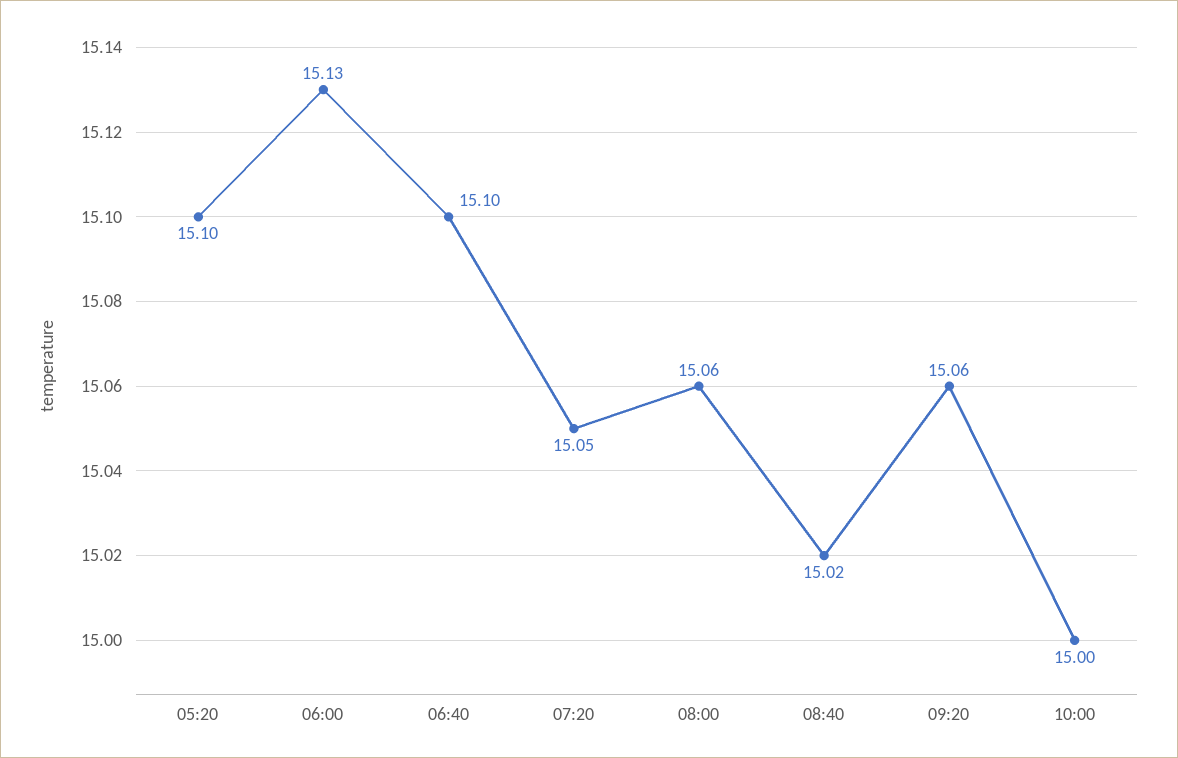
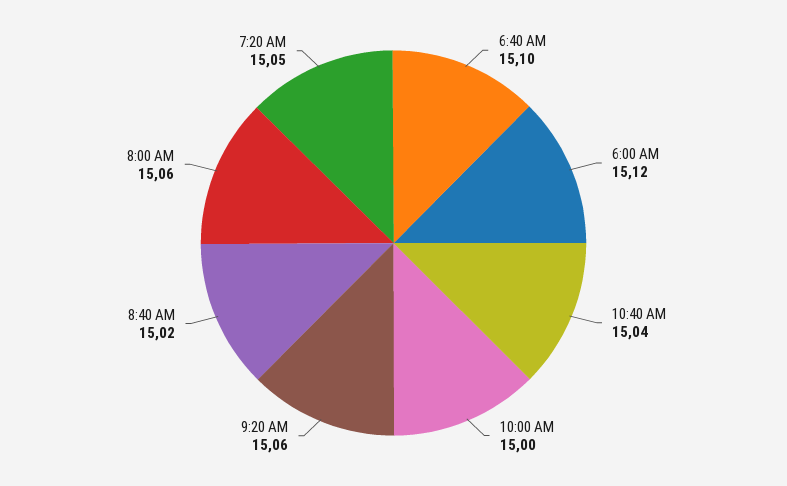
05:20: 15.1 -> none
06:00: 15.13 -> 15.12
10:40 AM: none -> 15.04

